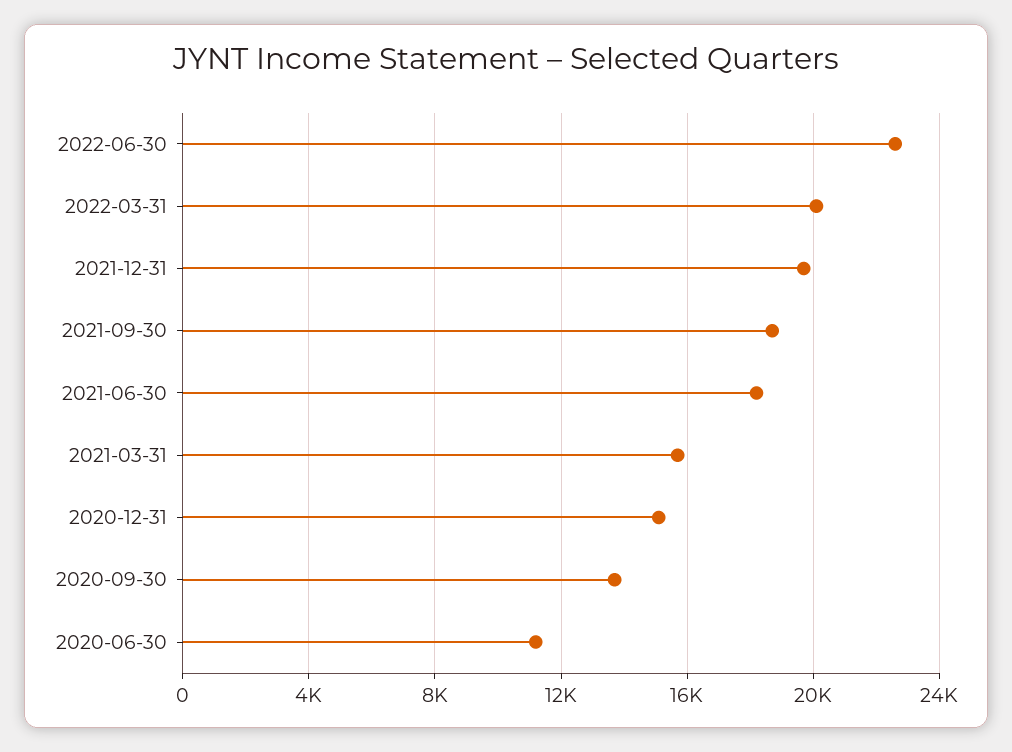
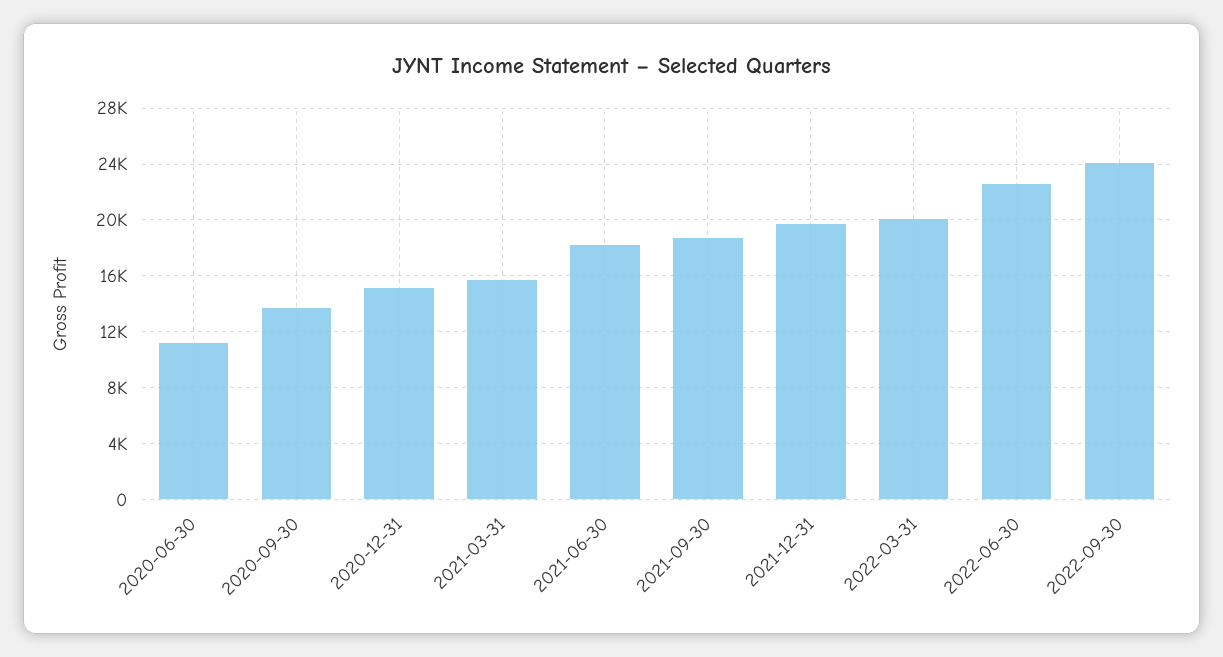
2022-09-30: none -> 24000

